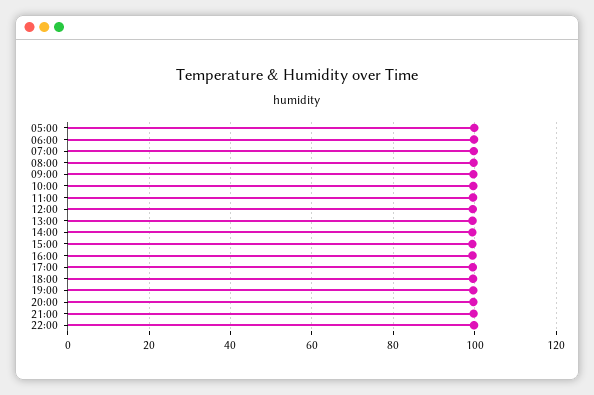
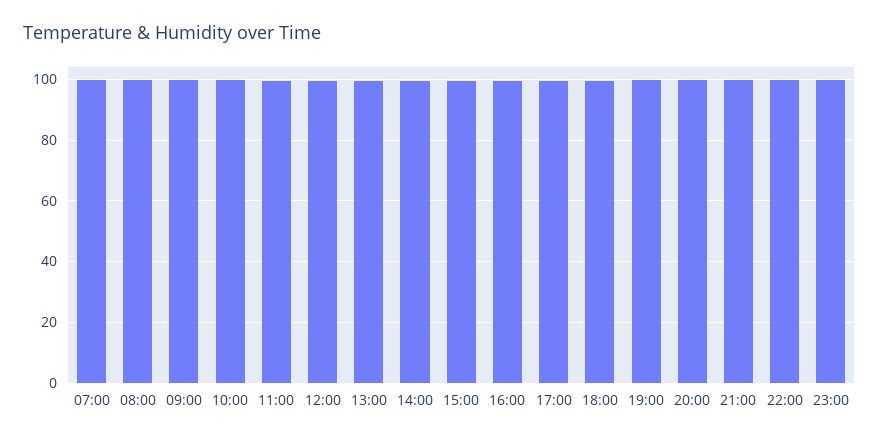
05:00: 100 -> none
06:00: 100 -> none
23:00: none -> 100

